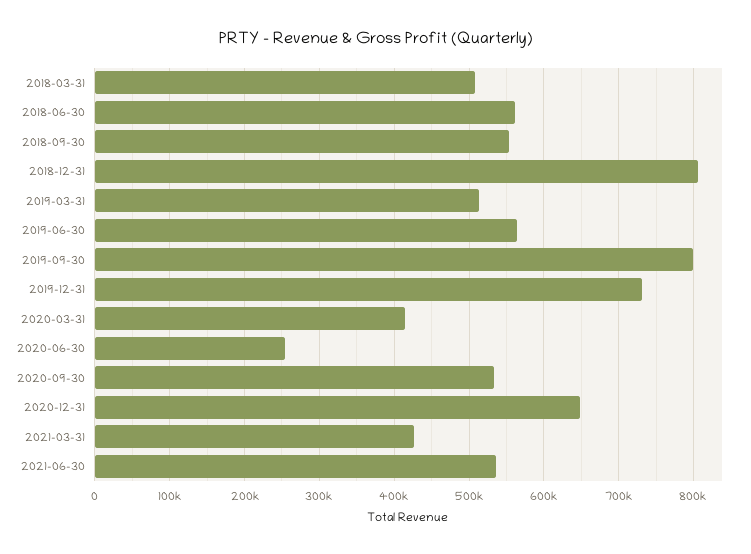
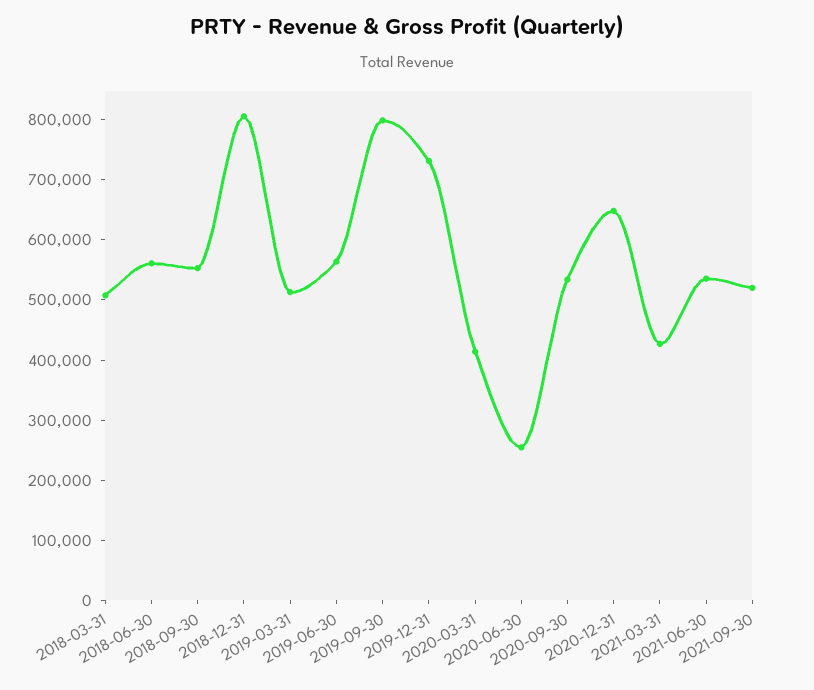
2021-09-30: none -> 520000

